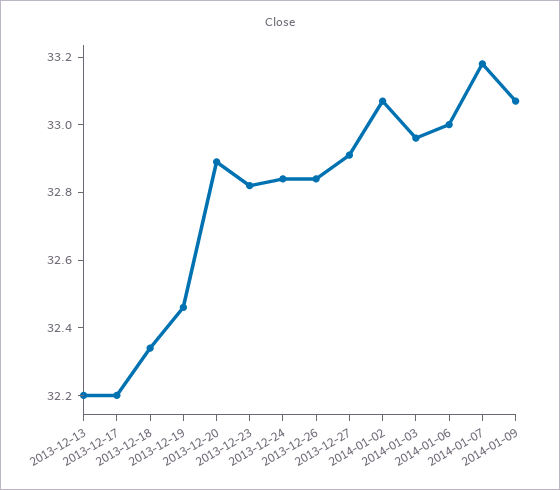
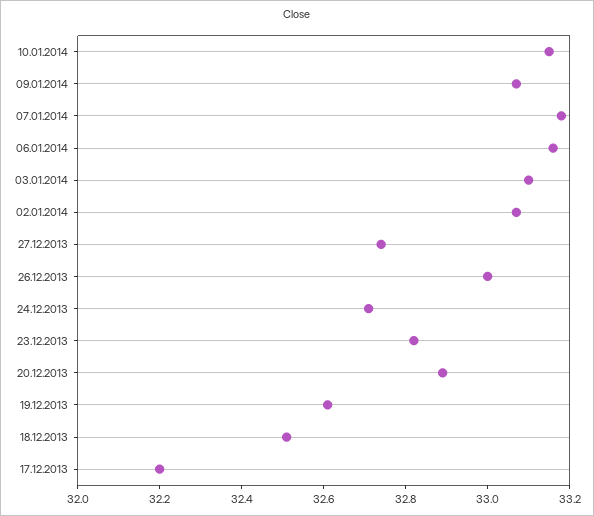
2013-12-13: 32.2 -> none
2013-12-18: 32.35 -> 32.5
2013-12-19: 32.45 -> 32.6
2013-12-24: 32.85 -> 32.7
2013-12-26: 32.85 -> 33
2013-12-27: 32.9 -> 32.75
2014-01-03: 32.95 -> 33.1
2014-01-06: 33 -> 33.15
10.01.2014: none -> 33.15

